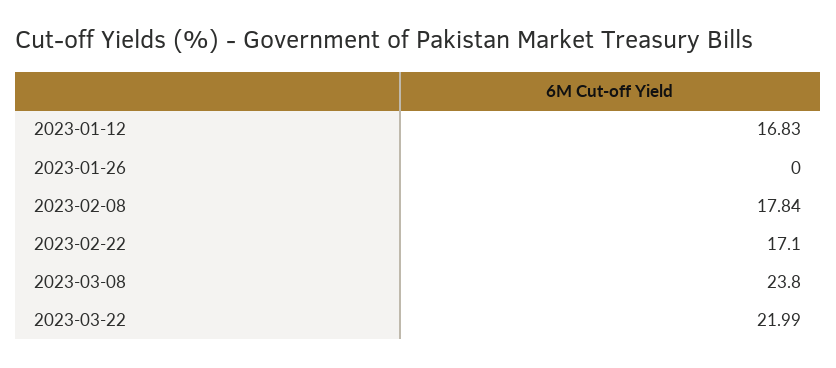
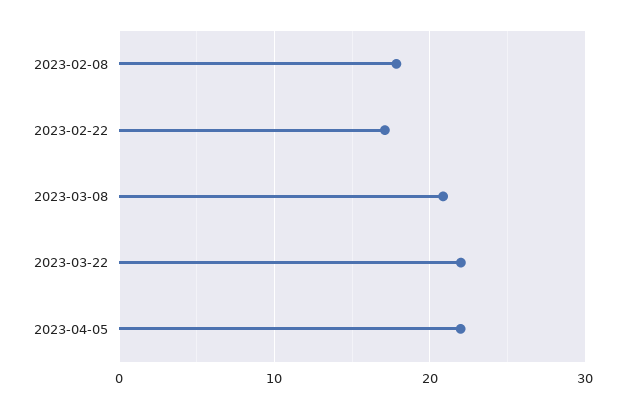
2023-01-12: 16.83 -> none
2023-01-26: 0 -> none
2023-03-08: 23.8 -> 21
2023-04-05: none -> 22

